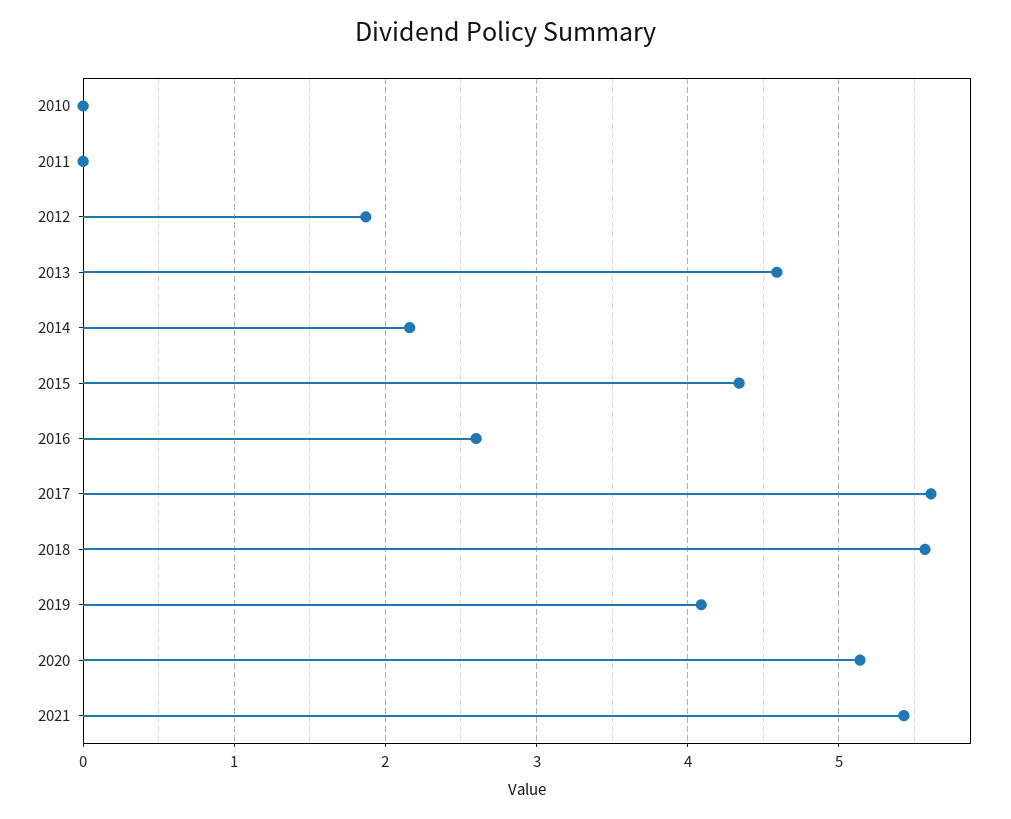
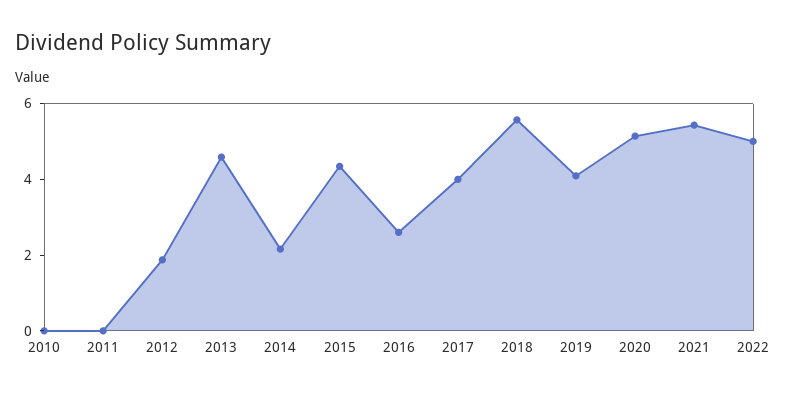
2017: 5.6 -> 4
2022: none -> 5

